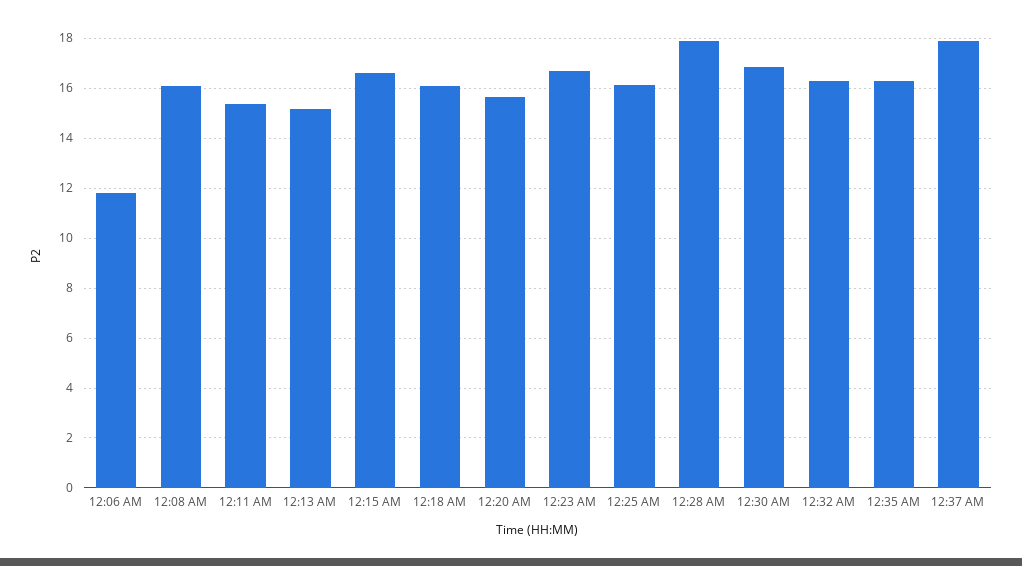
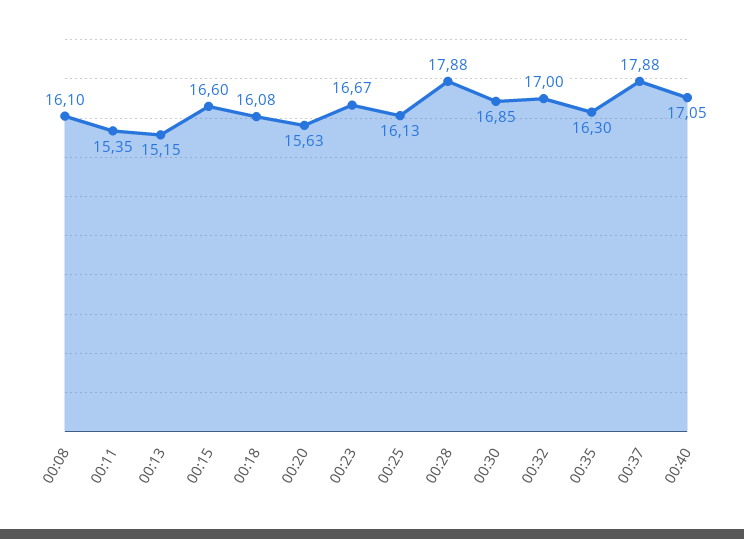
12:06 AM: 11.75 -> none
12:32 AM: 16.25 -> 17
00:40: none -> 17.05

